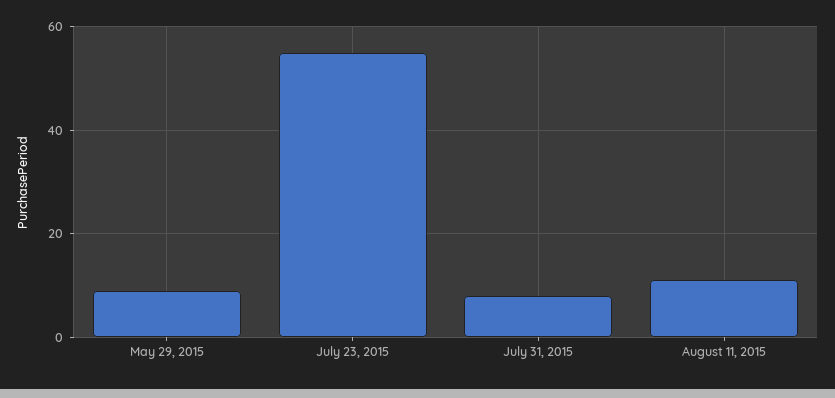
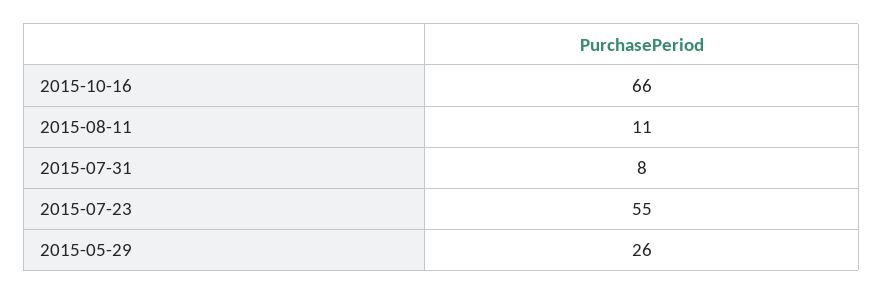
May 29, 2015: 10 -> 26
2015-10-16: none -> 66

